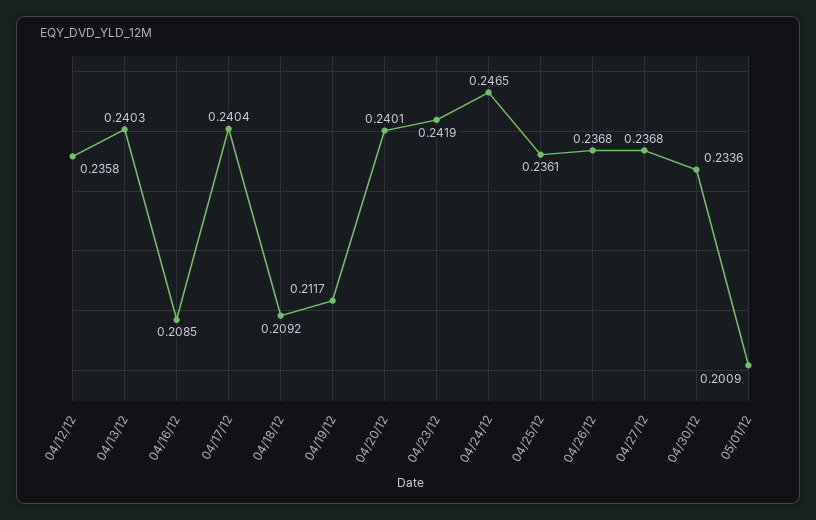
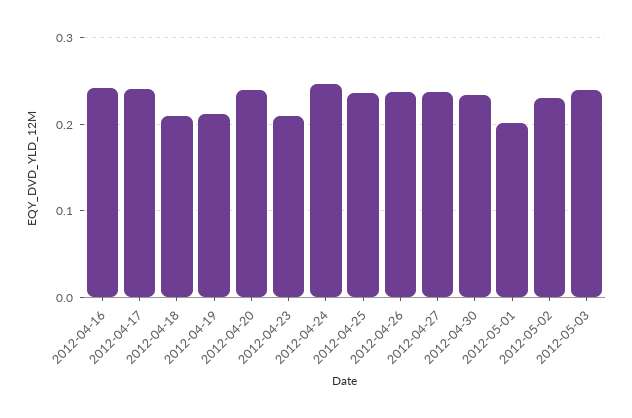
04/12/12: 0.2358 -> none
04/13/12: 0.2403 -> none
04/16/12: 0.2085 -> 0.24
04/23/12: 0.2419 -> 0.21
2012-05-02: none -> 0.23
2012-05-03: none -> 0.24

